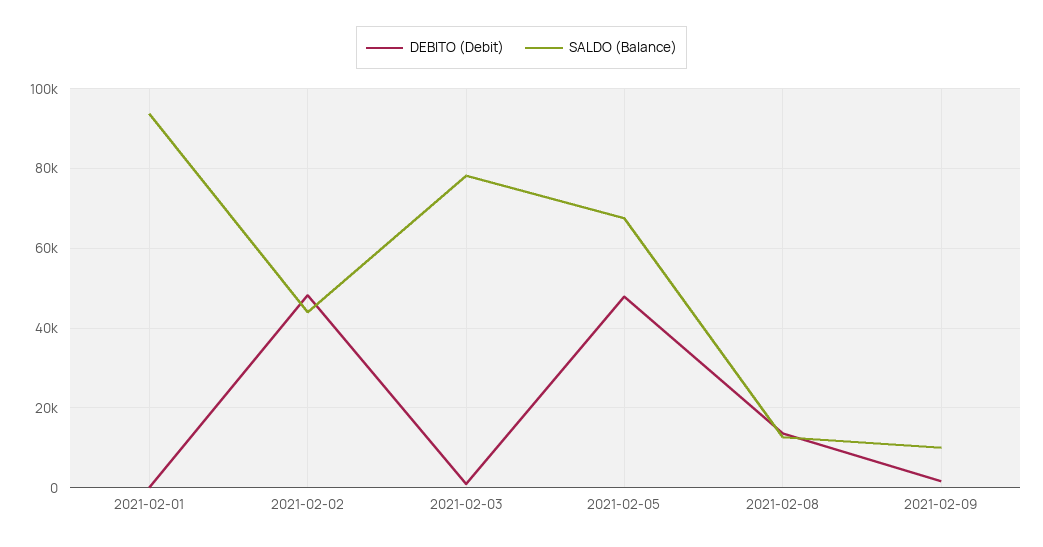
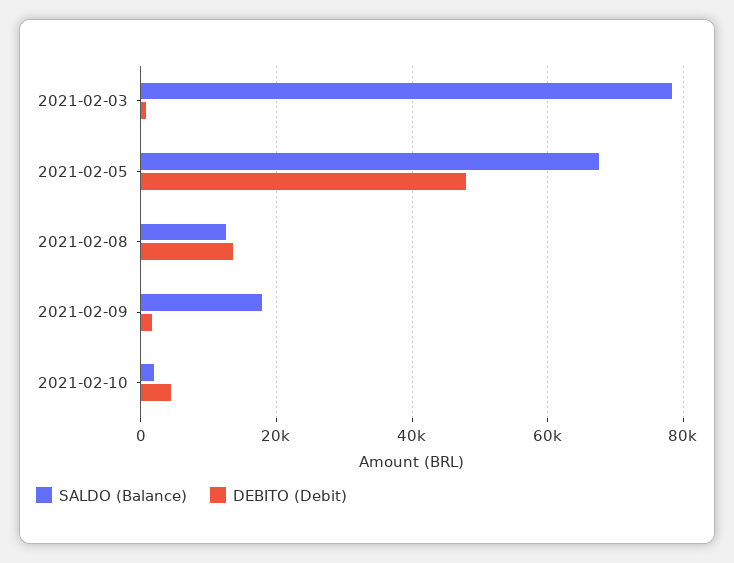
DEBITO (Debit), 2021-02-01: 0 -> none
SALDO (Balance), 2021-02-01: 94000 -> none
DEBITO (Debit), 2021-02-02: 48000 -> none
SALDO (Balance), 2021-02-02: 44000 -> none
SALDO (Balance), 2021-02-09: 10000 -> 18000
SALDO (Balance), 2021-02-10: none -> 2000
DEBITO (Debit), 2021-02-10: none -> 4000

